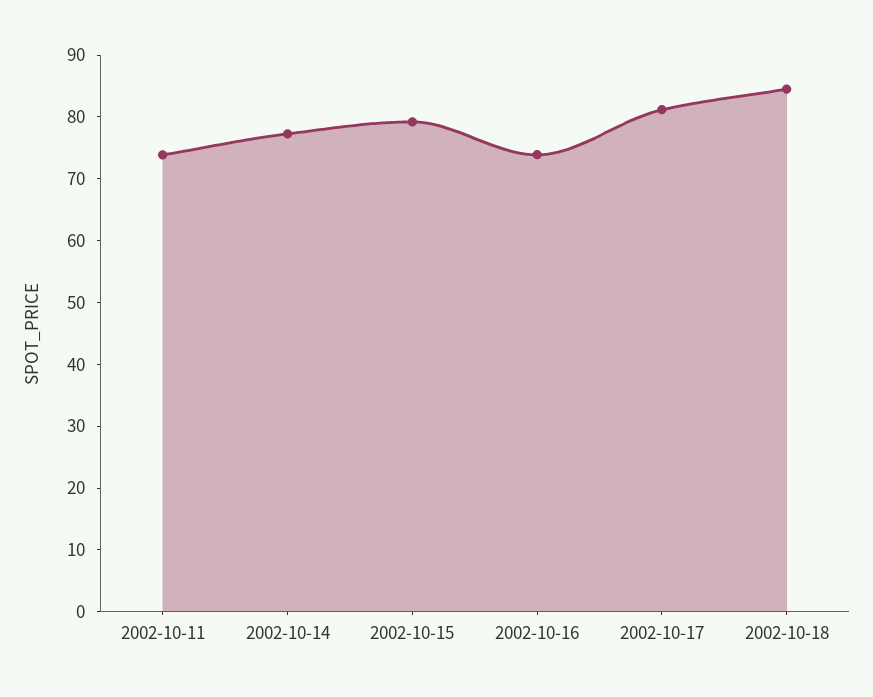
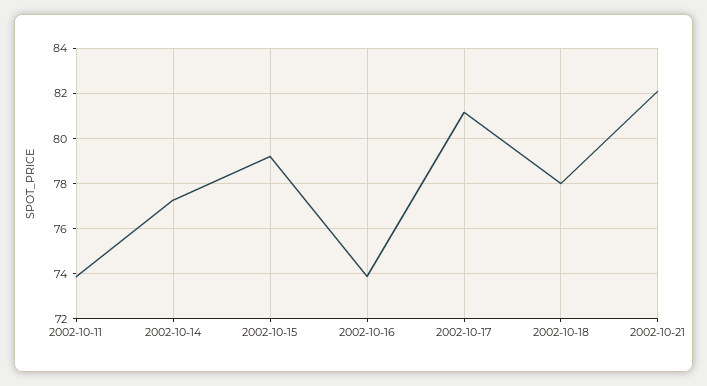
2002-10-18: 84 -> 78
2002-10-21: none -> 82

